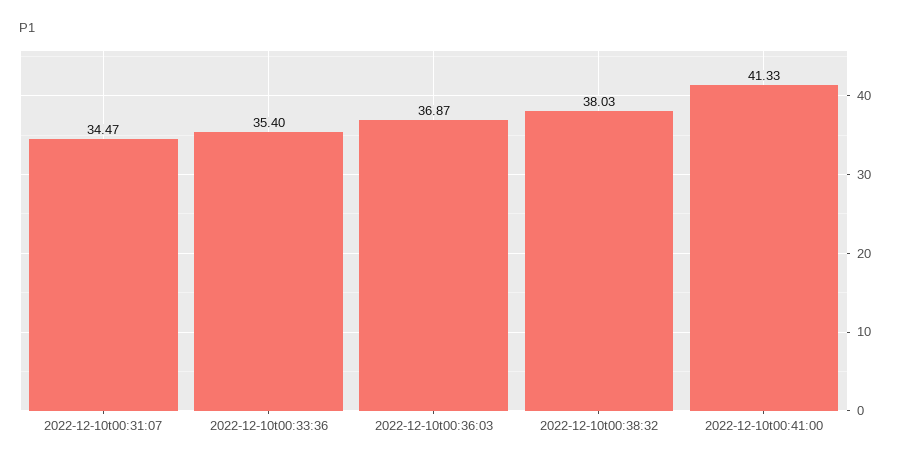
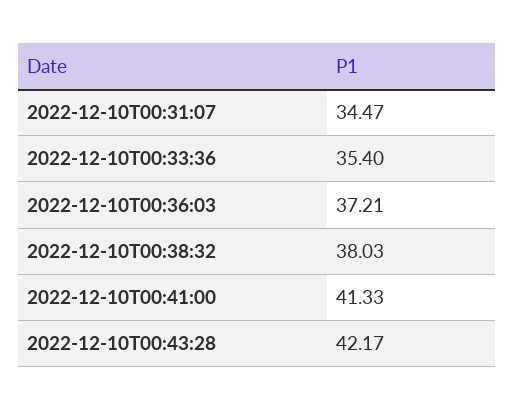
2022-12-10t00:36:03: 36.87 -> 37.21
2022-12-10T00:43:28: none -> 42.17

